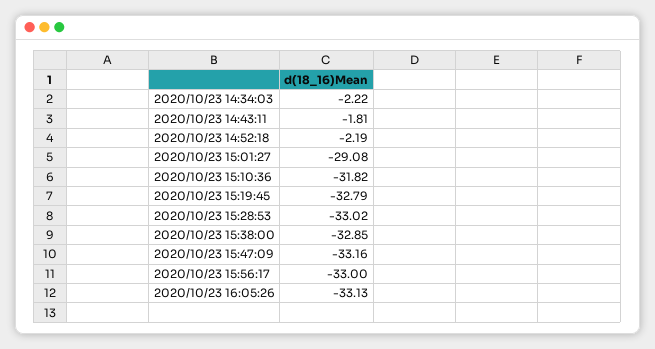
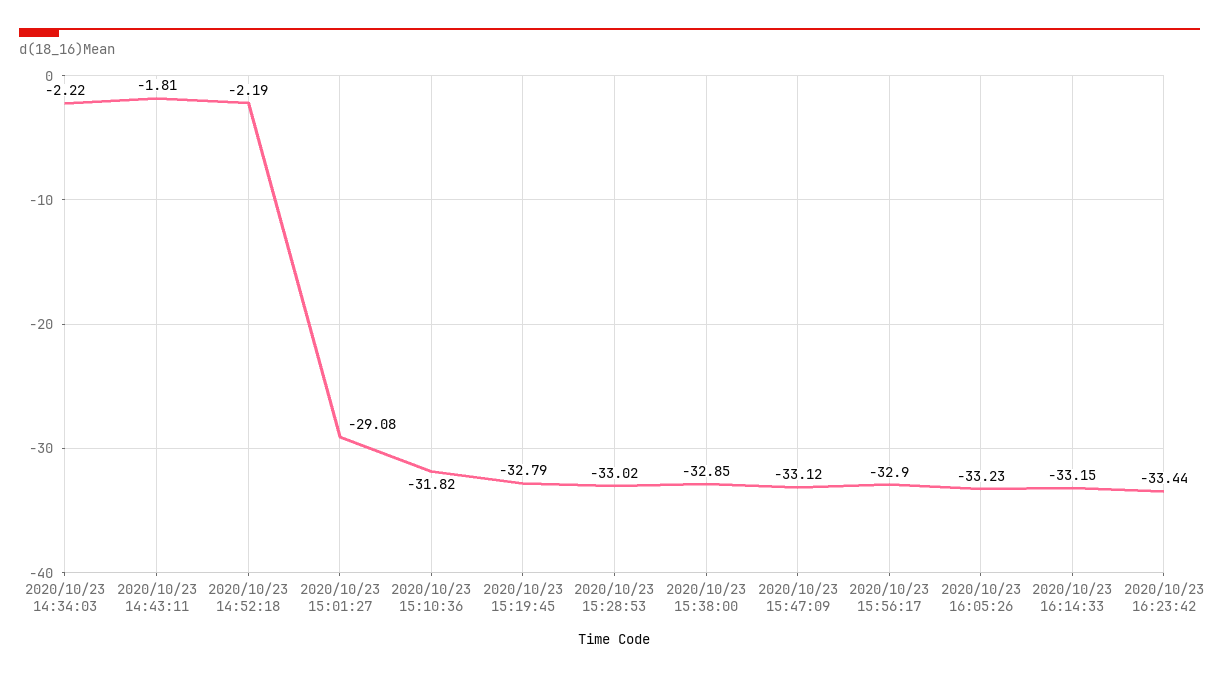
2020/10/23 15:47:09: -33.16 -> -33.12
2020/10/23 15:56:17: -33 -> -32.9
2020/10/23 16:05:26: -33.13 -> -33.23
2020/10/23 16:14:33: none -> -33.15
2020/10/23 16:23:42: none -> -33.44

